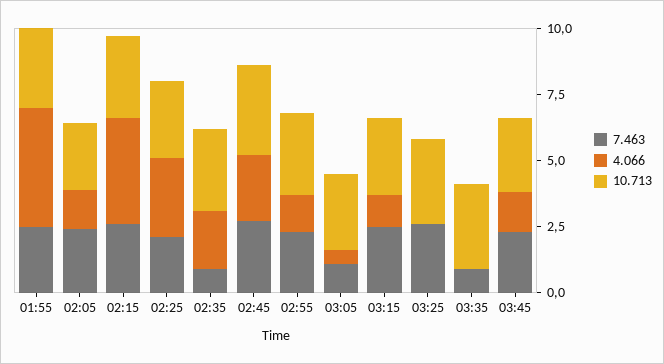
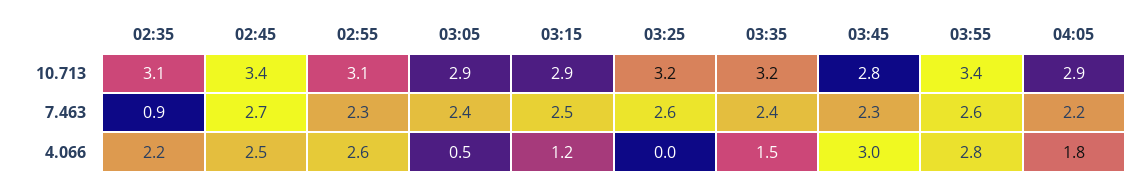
7.463, 01:55: 2.5 -> none
4.066, 01:55: 4.5 -> none
10.713, 01:55: 3 -> none
7.463, 02:05: 2.5 -> none
4.066, 02:05: 1.5 -> none
10.713, 02:05: 2.5 -> none
7.463, 02:15: 2.5 -> none
4.066, 02:15: 4 -> none
10.713, 02:15: 3 -> none
7.463, 02:25: 2 -> none
4.066, 02:25: 3 -> none
10.713, 02:25: 3 -> none
4.066, 02:55: 1.5 -> 2.6
7.463, 03:05: 1 -> 2.4
7.463, 03:35: 1 -> 2.4
4.066, 03:35: 0 -> 1.5
4.066, 03:45: 1.5 -> 3
10.713, 03:55: none -> 3.4
10.713, 04:05: none -> 2.9
7.463, 03:55: none -> 2.6
7.463, 04:05: none -> 2.2
4.066, 03:55: none -> 2.8
4.066, 04:05: none -> 1.8

